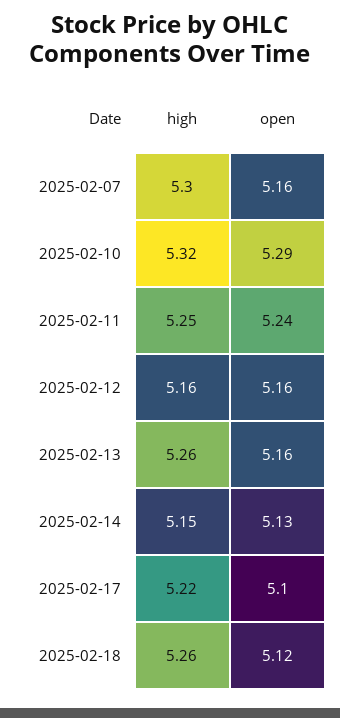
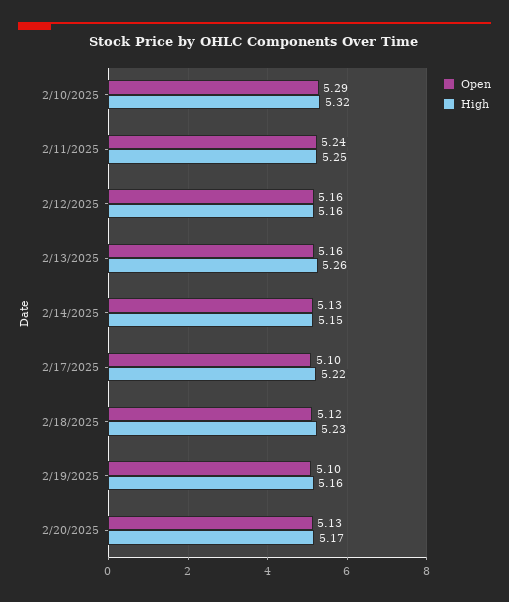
high, 2025-02-07: 5.3 -> none
open, 2025-02-07: 5.16 -> none
high, 2025-02-18: 5.26 -> 5.23
open, 2/19/2025: none -> 5.1
high, 2/19/2025: none -> 5.16
open, 2/20/2025: none -> 5.13
high, 2/20/2025: none -> 5.17

